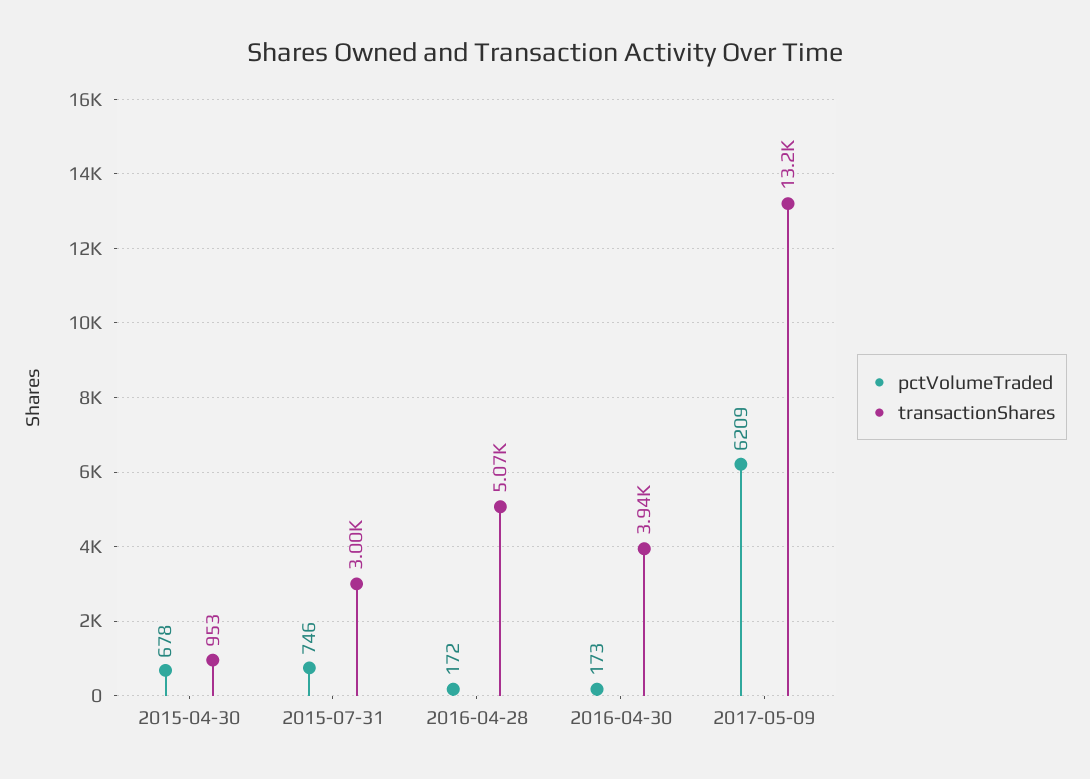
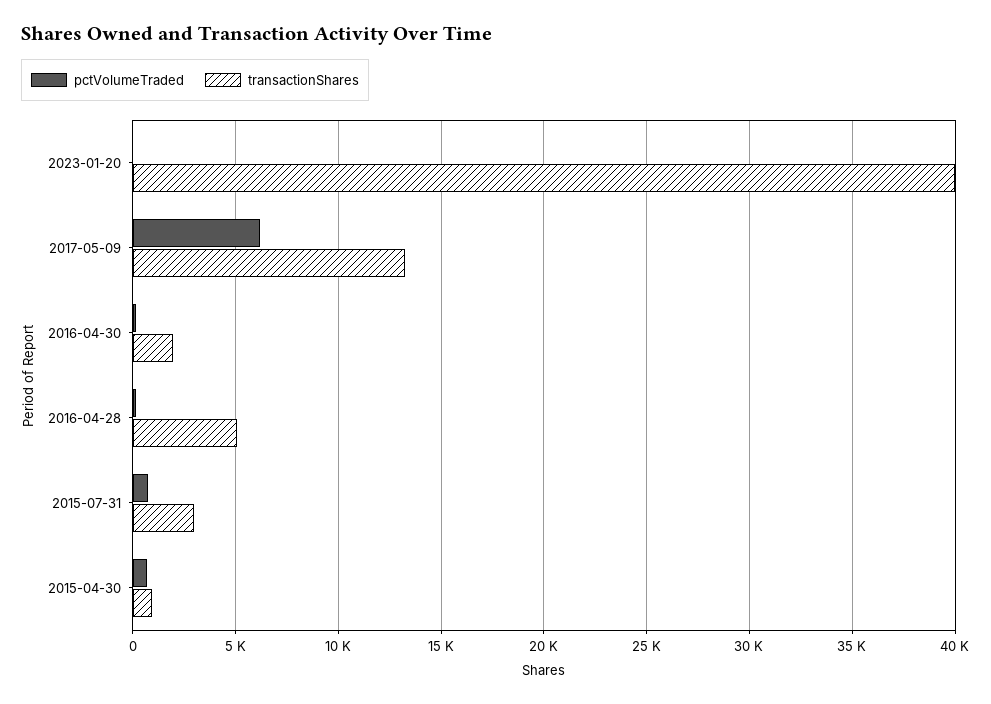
transactionShares, 2016-04-30: 3940 -> 2000
pctVolumeTraded, 2023-01-20: none -> 0
transactionShares, 2023-01-20: none -> 40000

